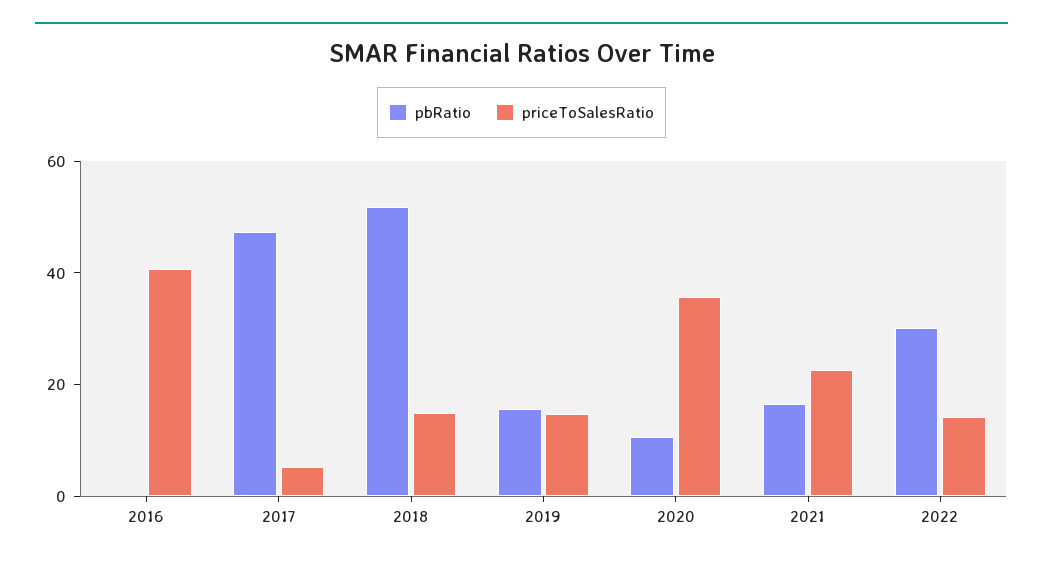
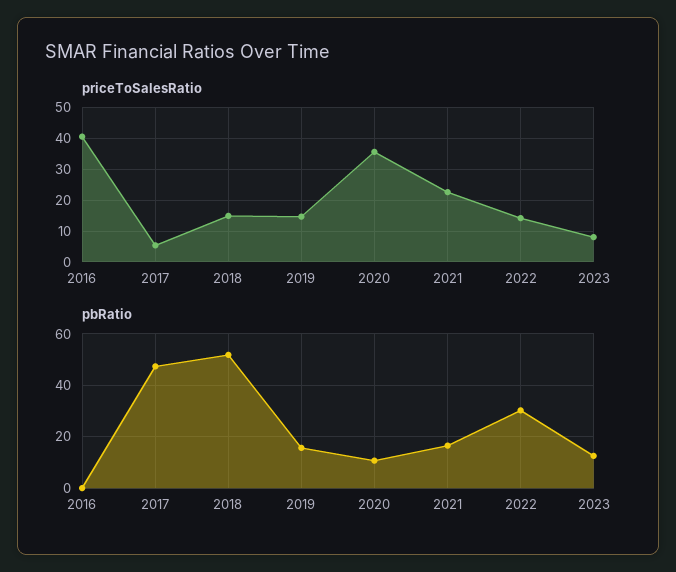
priceToSalesRatio, 2023: none -> 8
pbRatio, 2023: none -> 12.5

